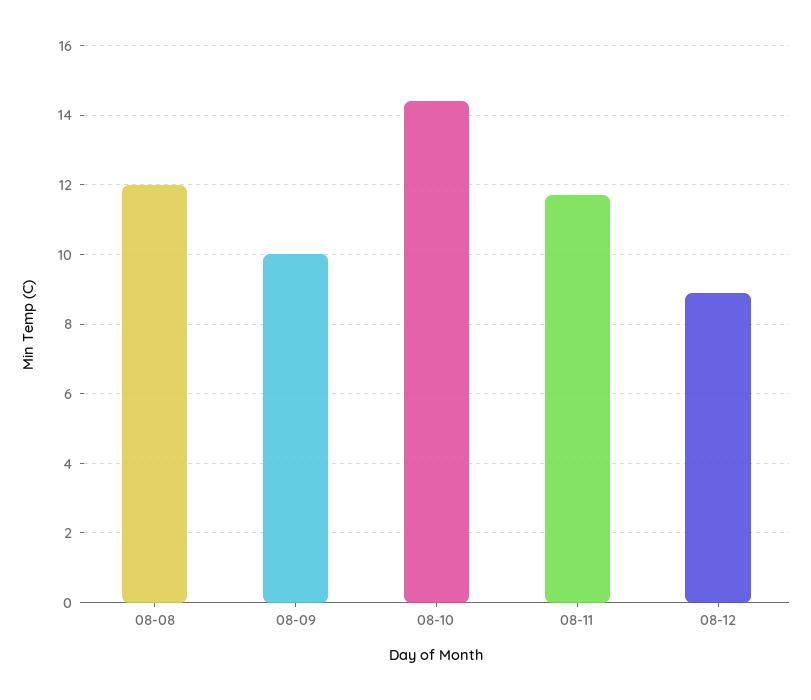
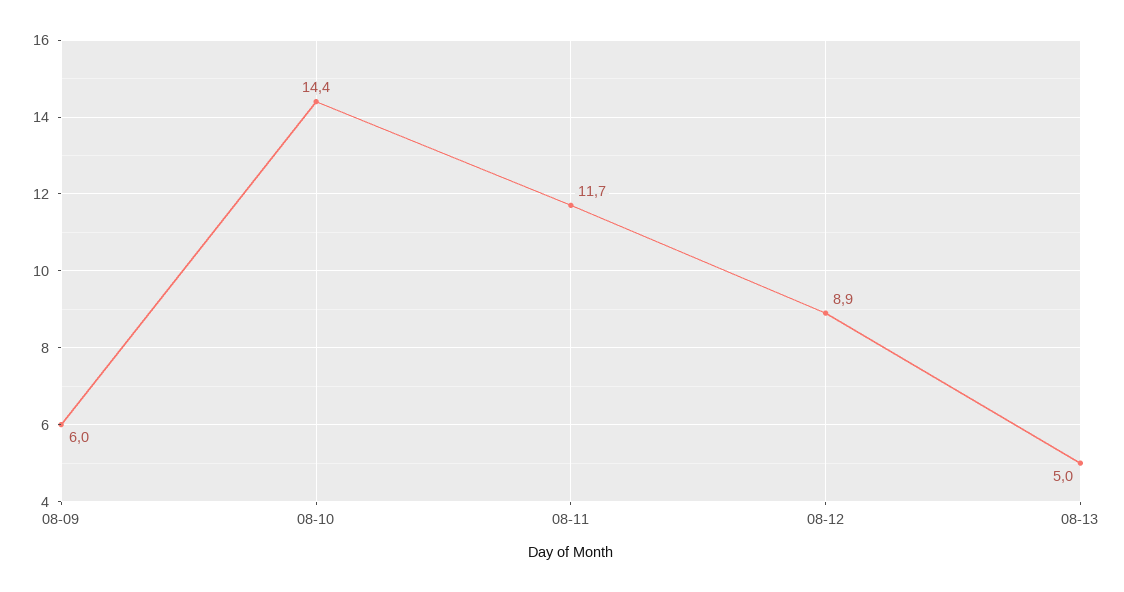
08-08: 12 -> none
08-09: 10 -> 6
08-13: none -> 5

